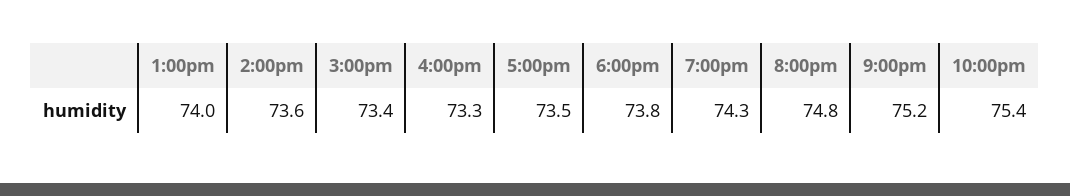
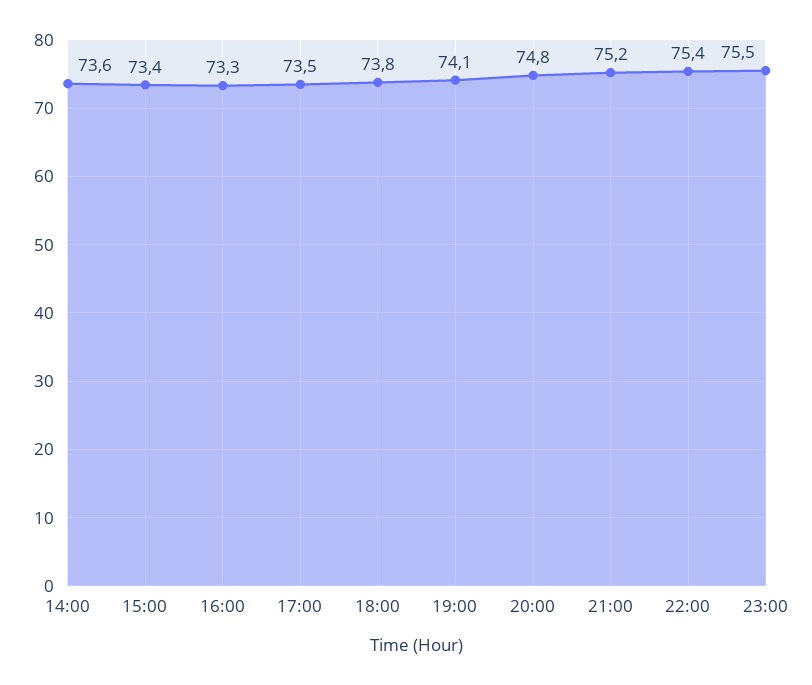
1:00pm: 74 -> none
7:00pm: 74.3 -> 74.1
23:00: none -> 75.5

